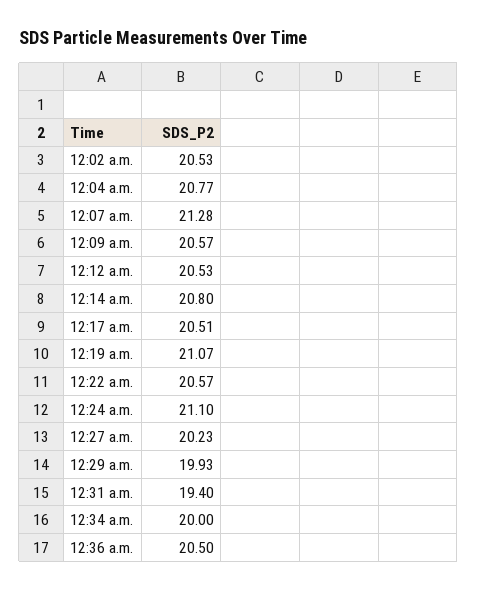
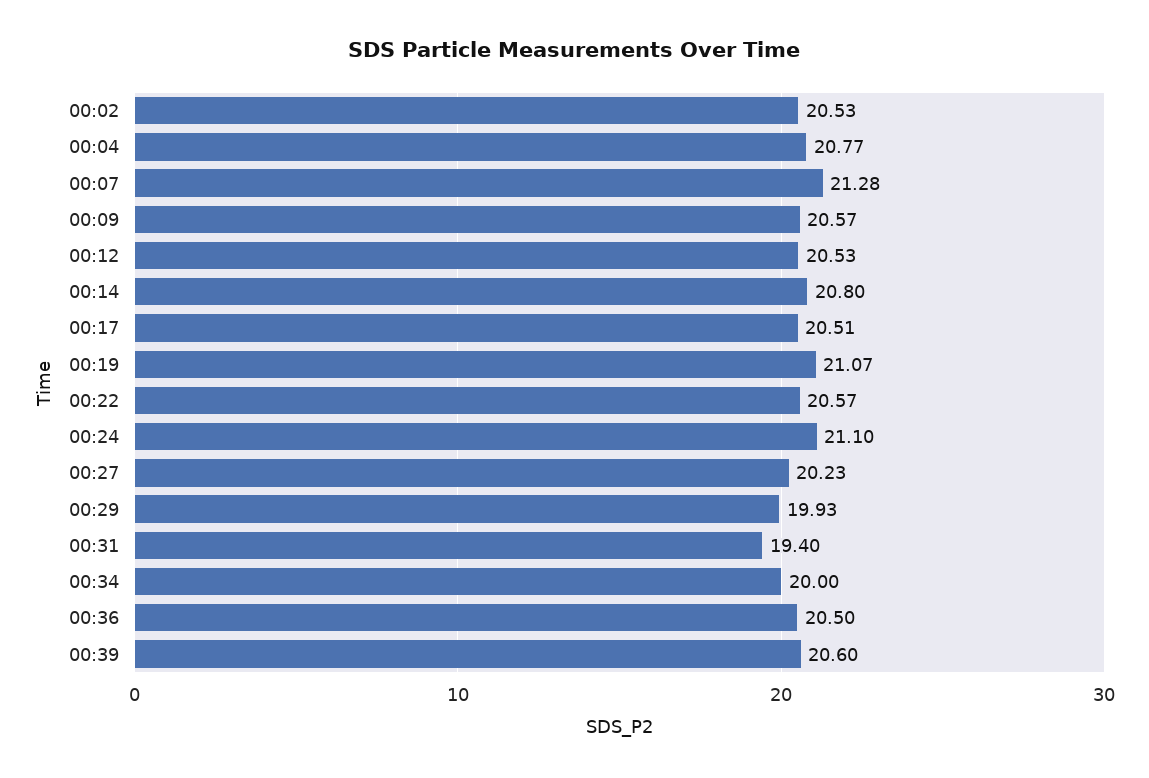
00:39: none -> 20.6

